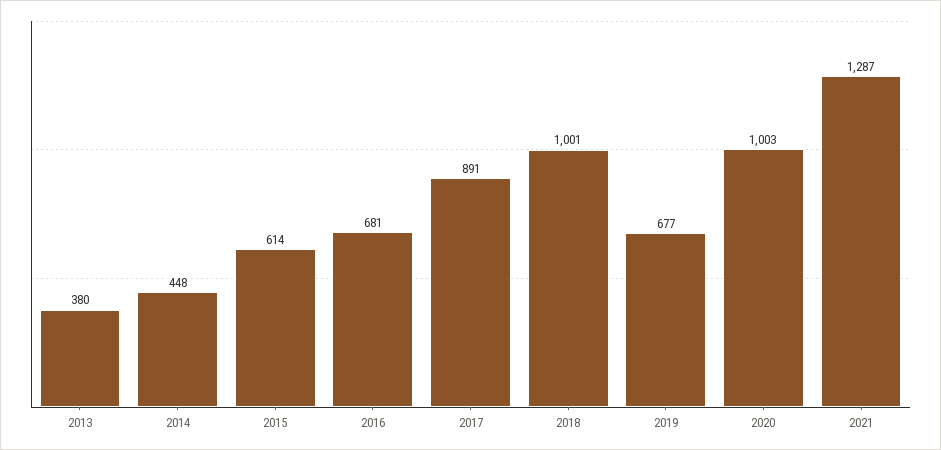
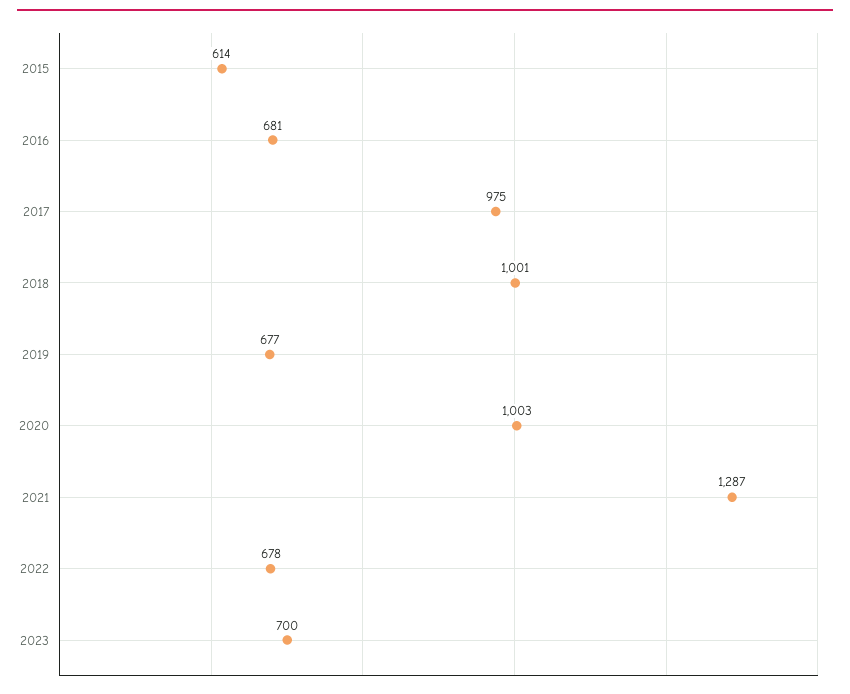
2013: 380 -> none
2014: 448 -> none
2017: 891 -> 975
2022: none -> 678
2023: none -> 700

